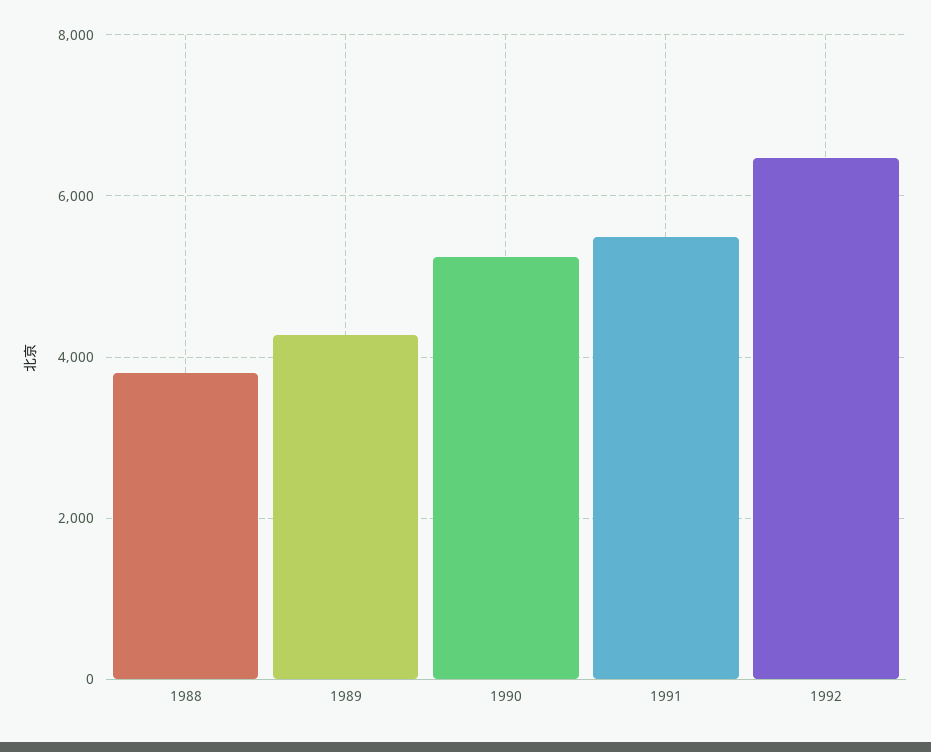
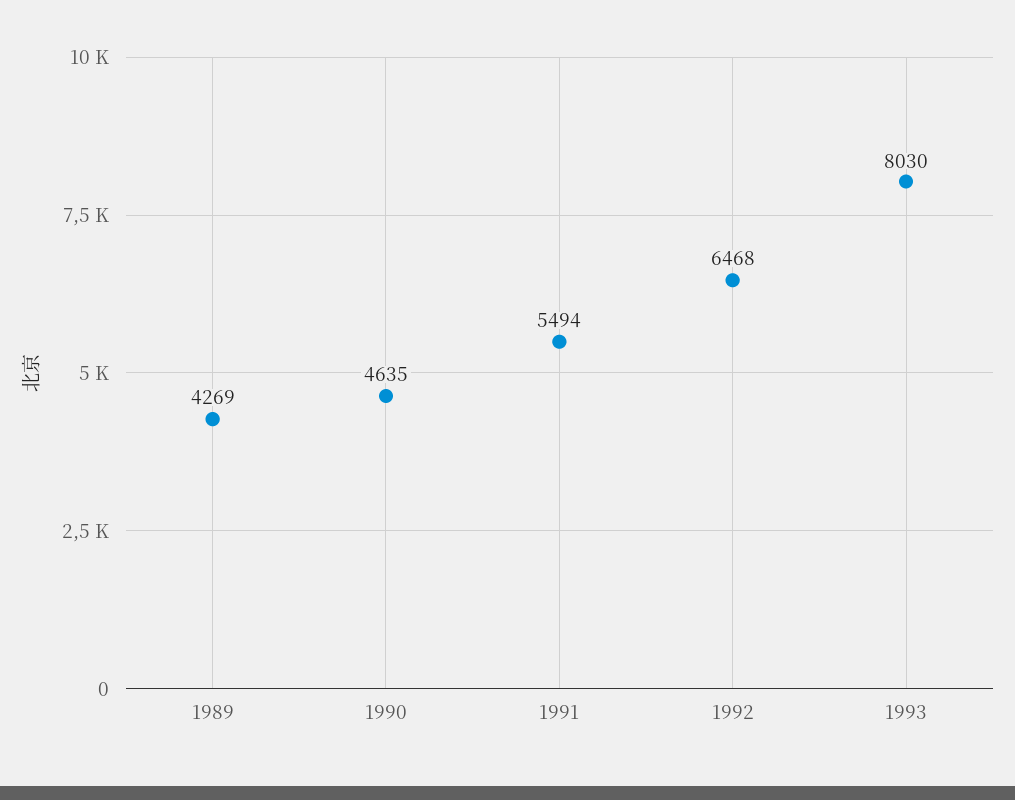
1988: 3800 -> none
1990: 5200 -> 4635
1993: none -> 8030

